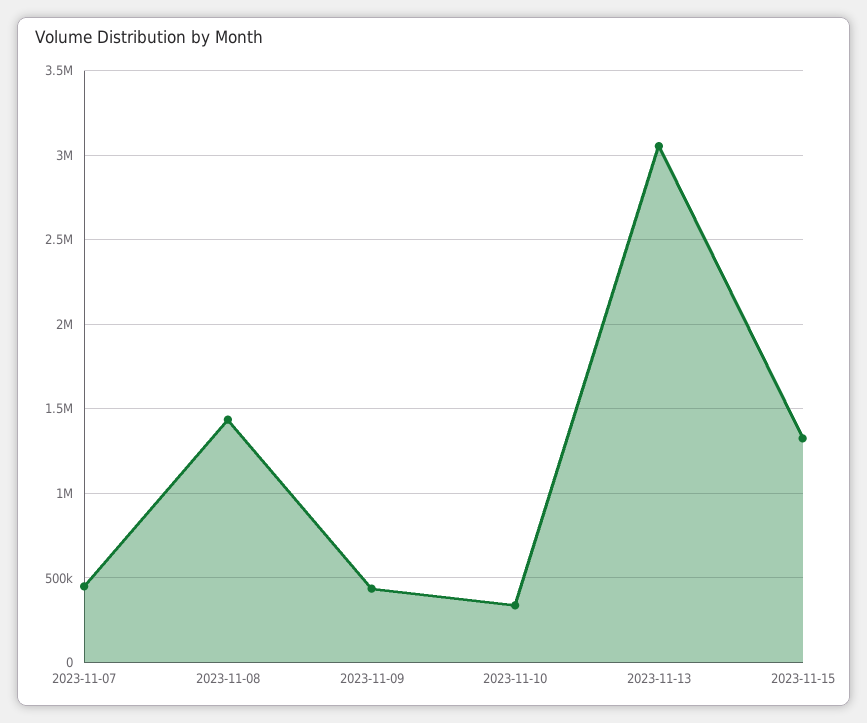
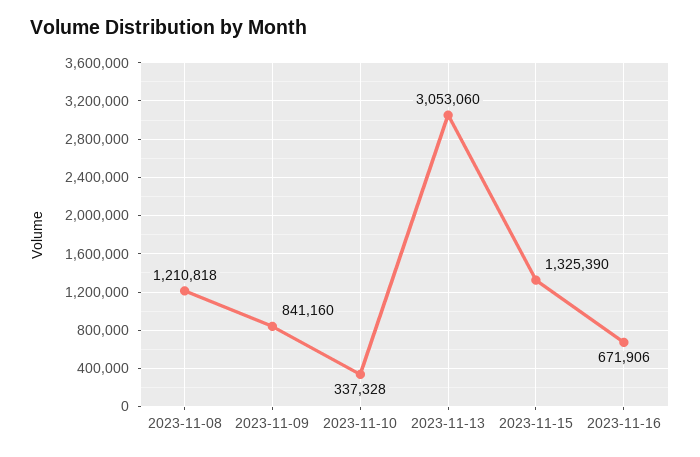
2023-11-07: 450000 -> none
2023-11-08: 1450000 -> 1210818
2023-11-09: 450000 -> 841160
2023-11-16: none -> 671906

